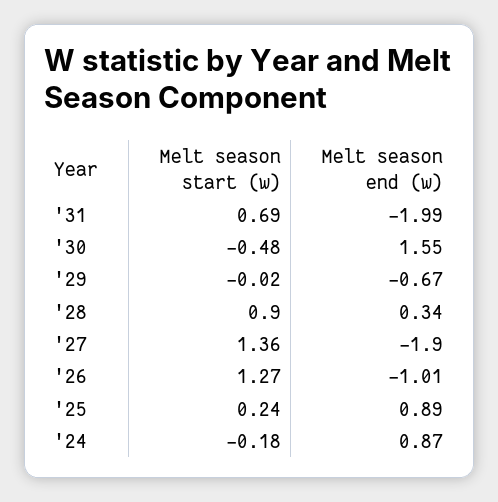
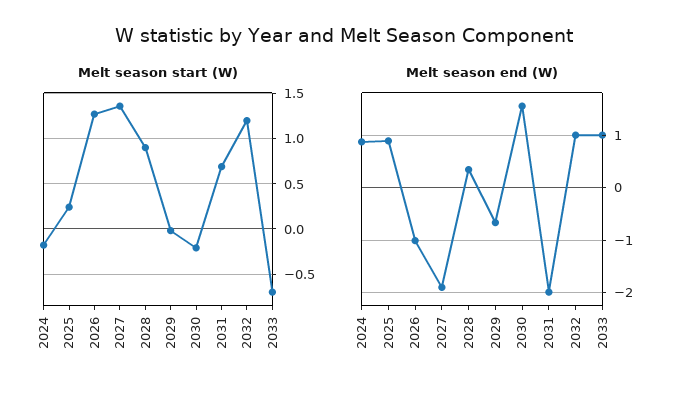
Melt season start (w), '30: -0.48 -> -0.2
Melt season start (w), 2032: none -> 1.2
Melt season start (w), 2033: none -> -0.7
Melt season end (w), 2032: none -> 1
Melt season end (w), 2033: none -> 1

